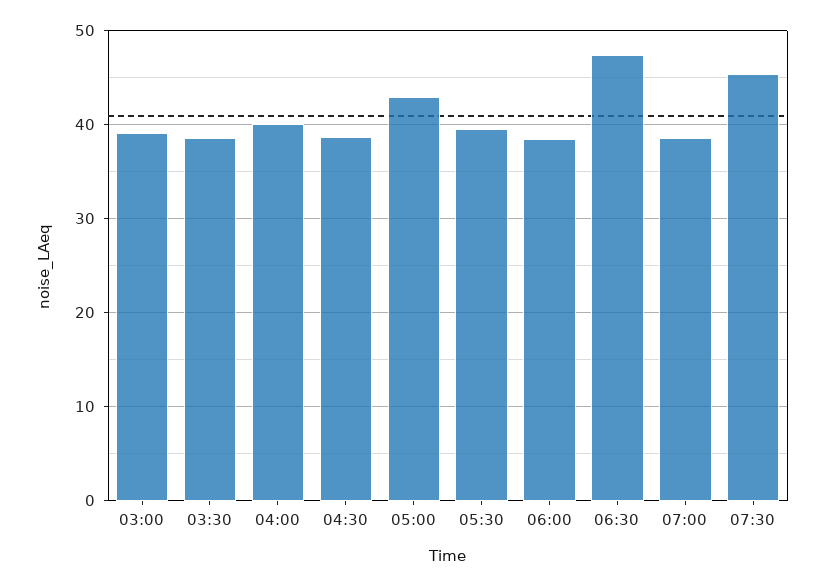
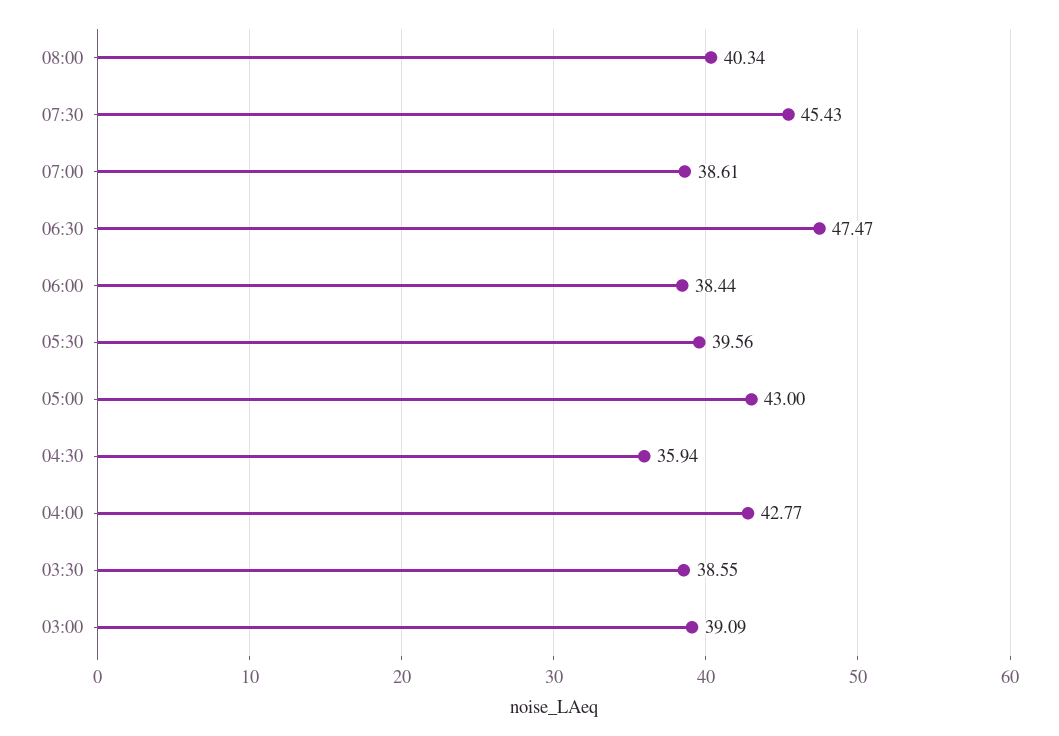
04:00: 40 -> 42.77
04:30: 39 -> 35.94
08:00: none -> 40.34

